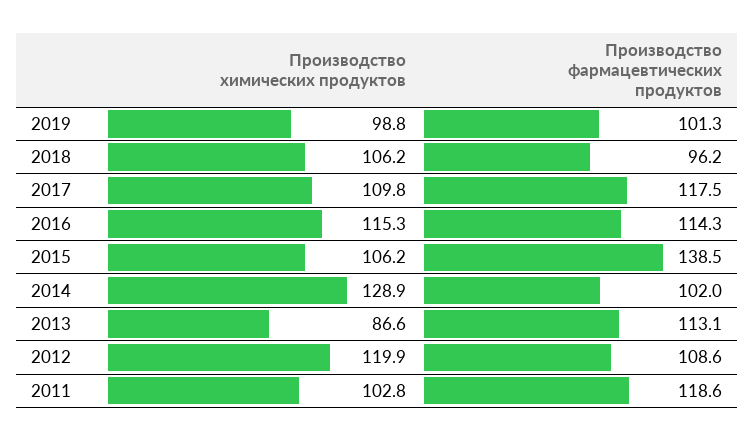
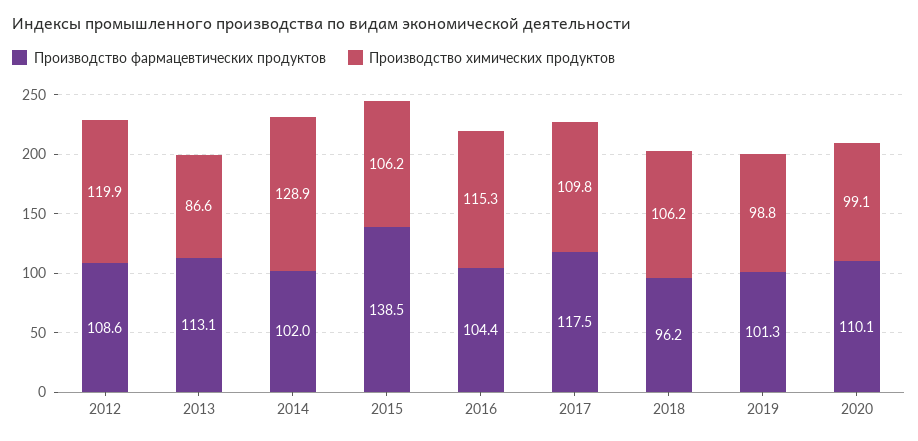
Производство фармацевтических продуктов, 2016: 114.3 -> 104.4
Производство химических продуктов, 2011: 102.8 -> none
Производство фармацевтических продуктов, 2011: 118.6 -> none
Производство фармацевтических продуктов, 2020: none -> 110.1
Производство химических продуктов, 2020: none -> 99.1

